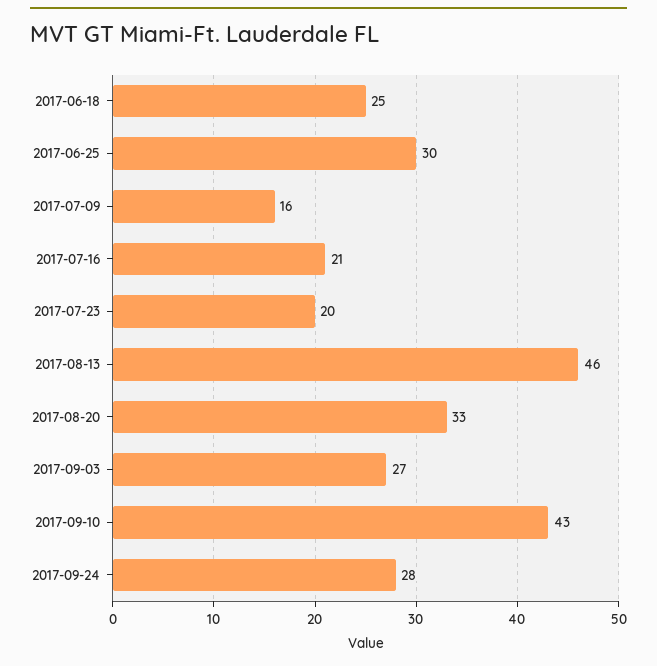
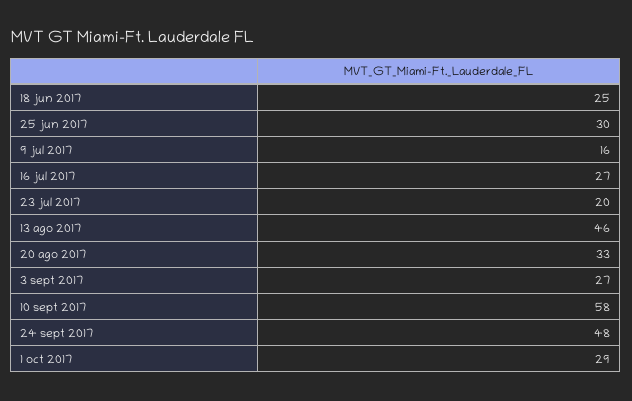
2017-07-16: 21 -> 27
2017-09-10: 43 -> 58
2017-09-24: 28 -> 48
1 oct 2017: none -> 29

